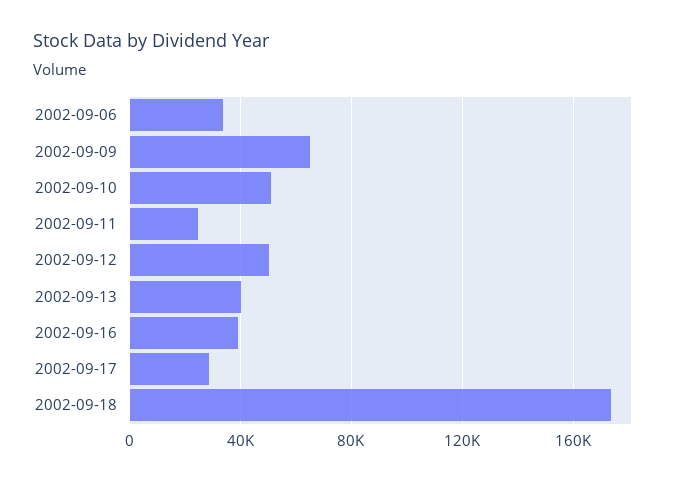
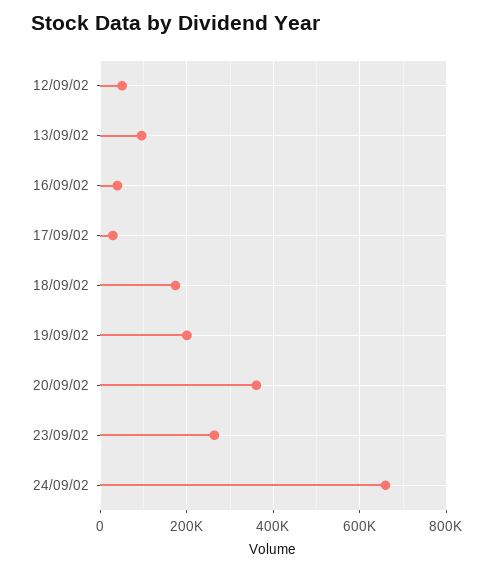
2002-09-06: 35000 -> none
2002-09-09: 65000 -> none
2002-09-10: 50000 -> none
2002-09-11: 25000 -> none
2002-09-13: 40000 -> 100000
19/09/02: none -> 200000
20/09/02: none -> 360000
23/09/02: none -> 260000
24/09/02: none -> 660000

